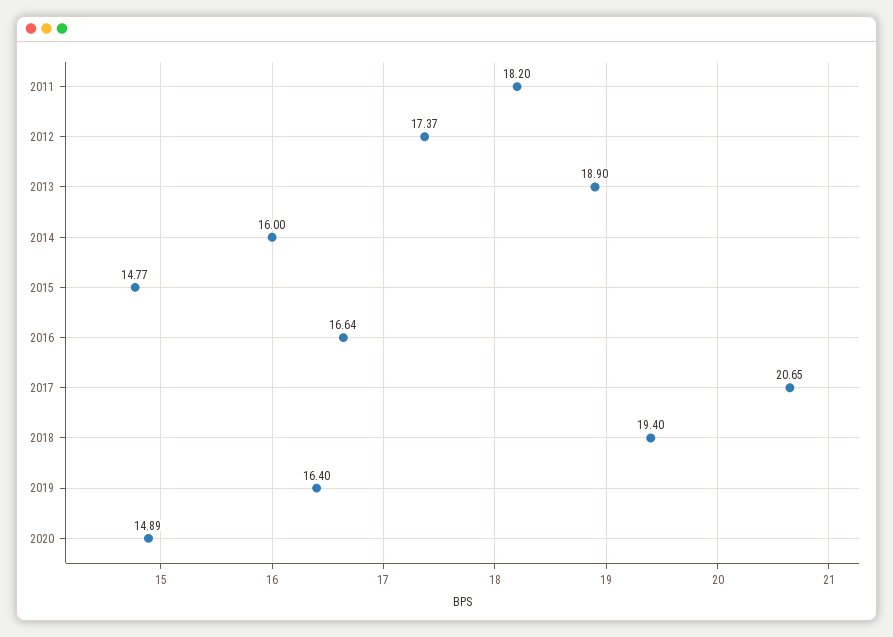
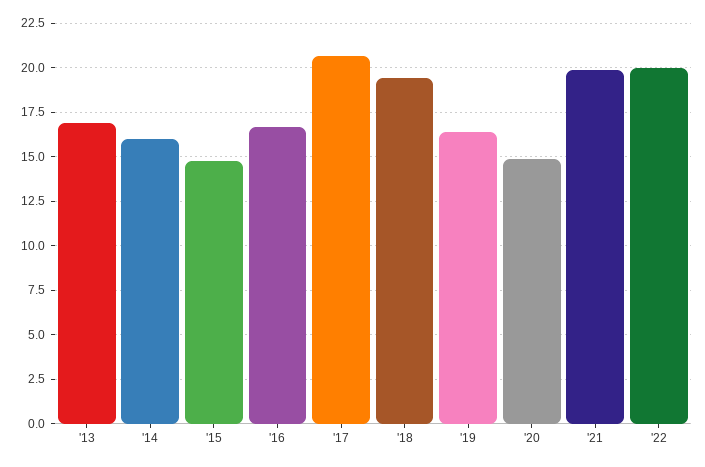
2011: 18.2 -> none
2012: 17.37 -> none
2013: 18.9 -> 17
'21: none -> 20
'22: none -> 20

